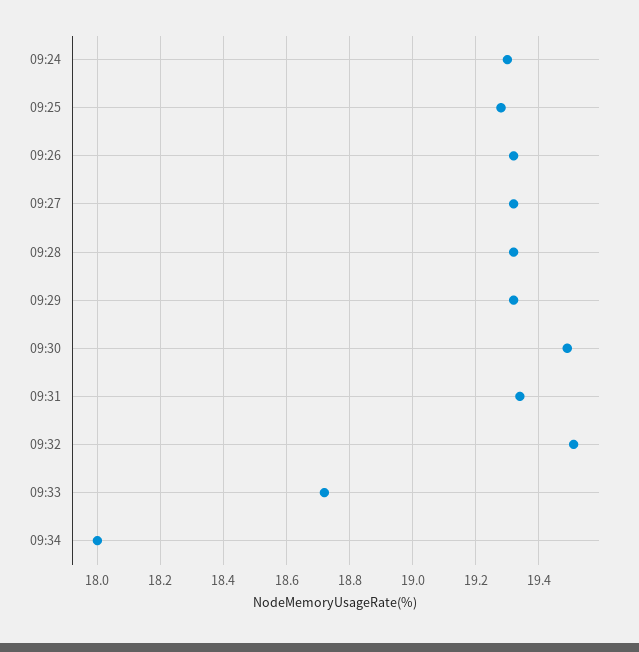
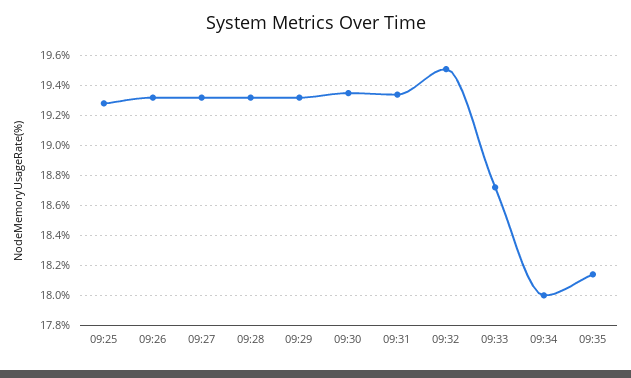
09:24: 19.3 -> none
09:30: 19.5 -> 19.35
09:35: none -> 18.15

